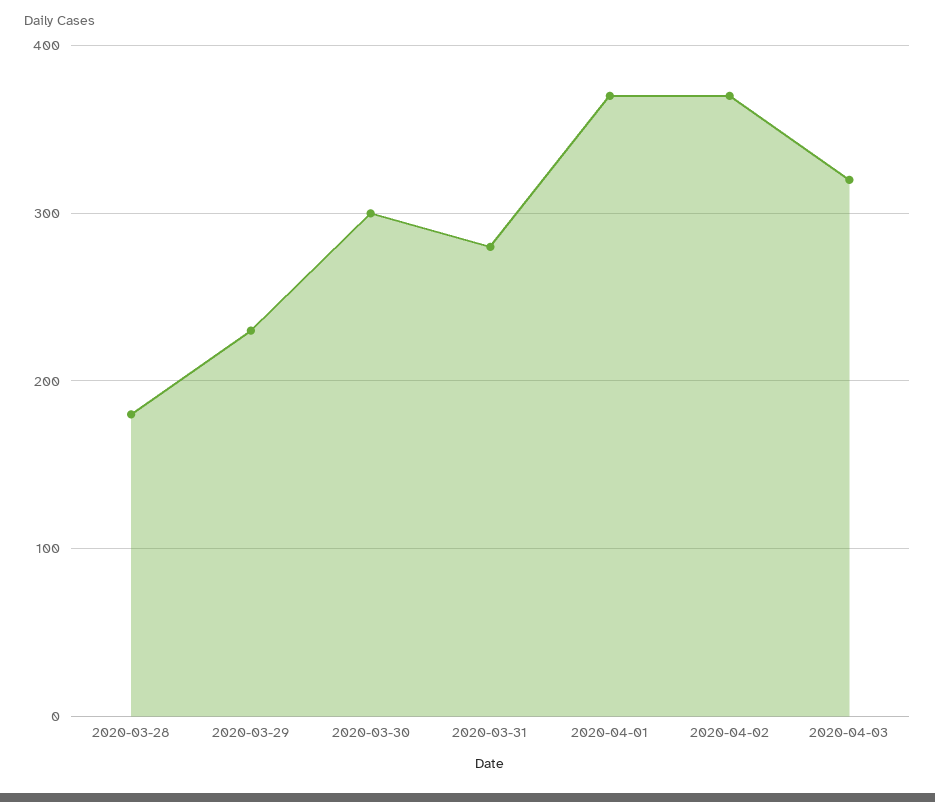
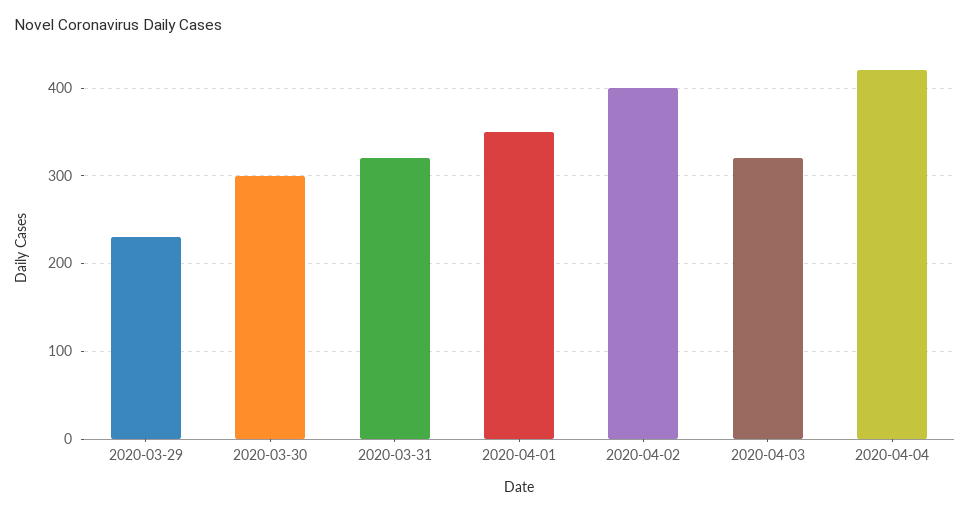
2020-03-28: 180 -> none
2020-03-31: 280 -> 320
2020-04-01: 370 -> 350
2020-04-02: 370 -> 400
2020-04-04: none -> 420

